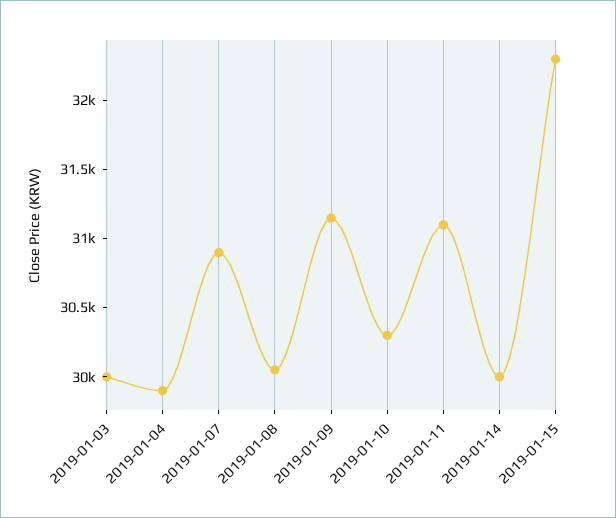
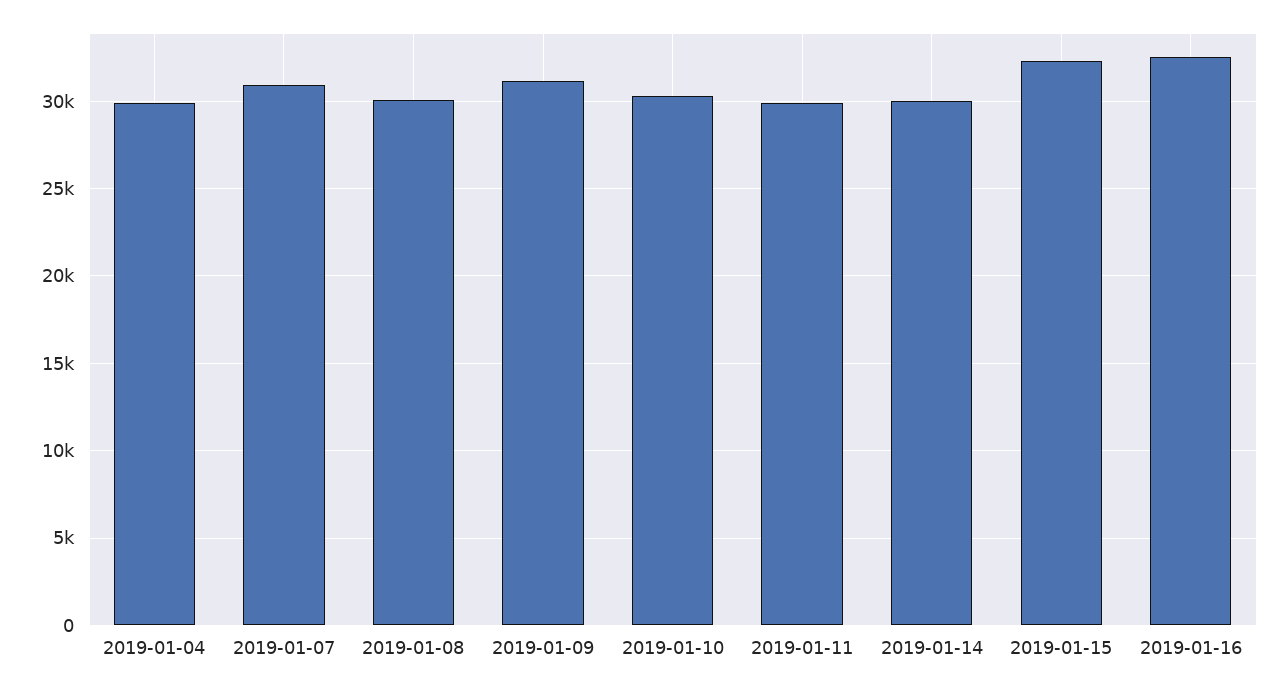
2019-01-03: 30000 -> none
2019-01-11: 31100 -> 30000
2019-01-16: none -> 32500

